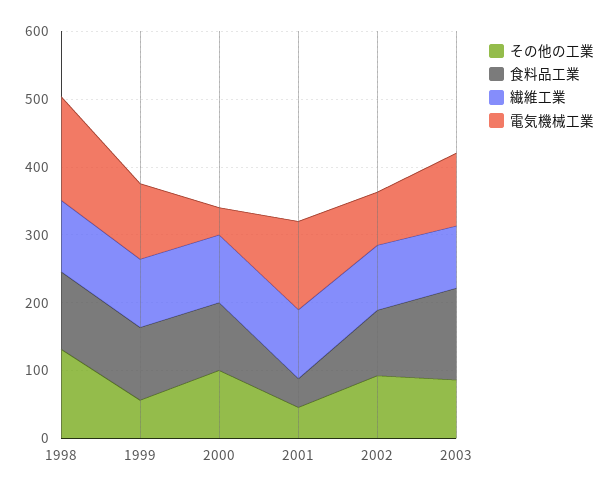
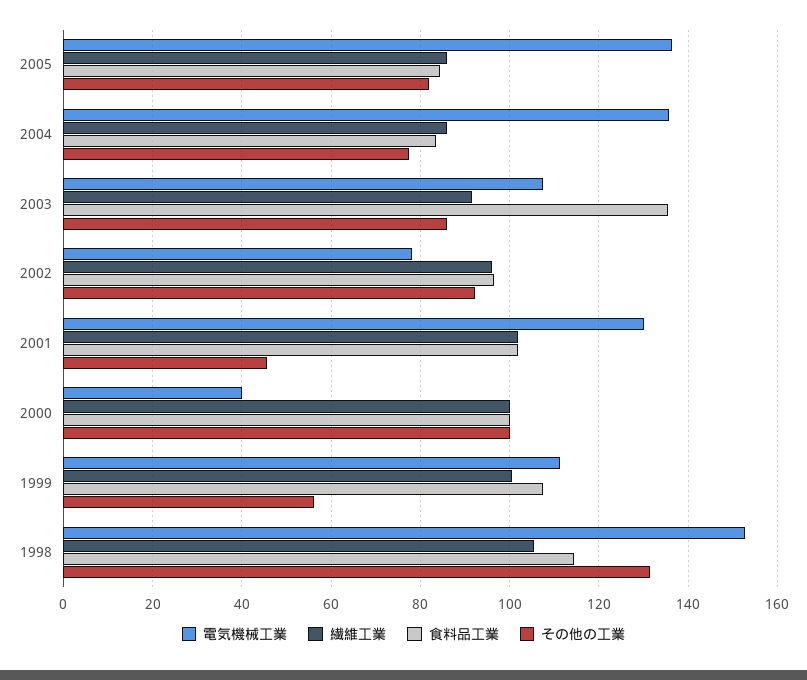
食料品工業, 2001: 40 -> 102
電気機械工業, 2005: none -> 136
繊維工業, 2005: none -> 86
食料品工業, 2005: none -> 84
その他の工業, 2005: none -> 82
電気機械工業, 2004: none -> 136
繊維工業, 2004: none -> 86
食料品工業, 2004: none -> 84
その他の工業, 2004: none -> 78

